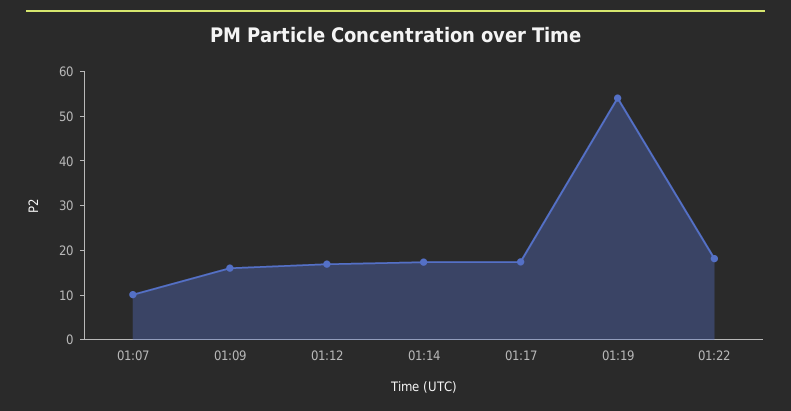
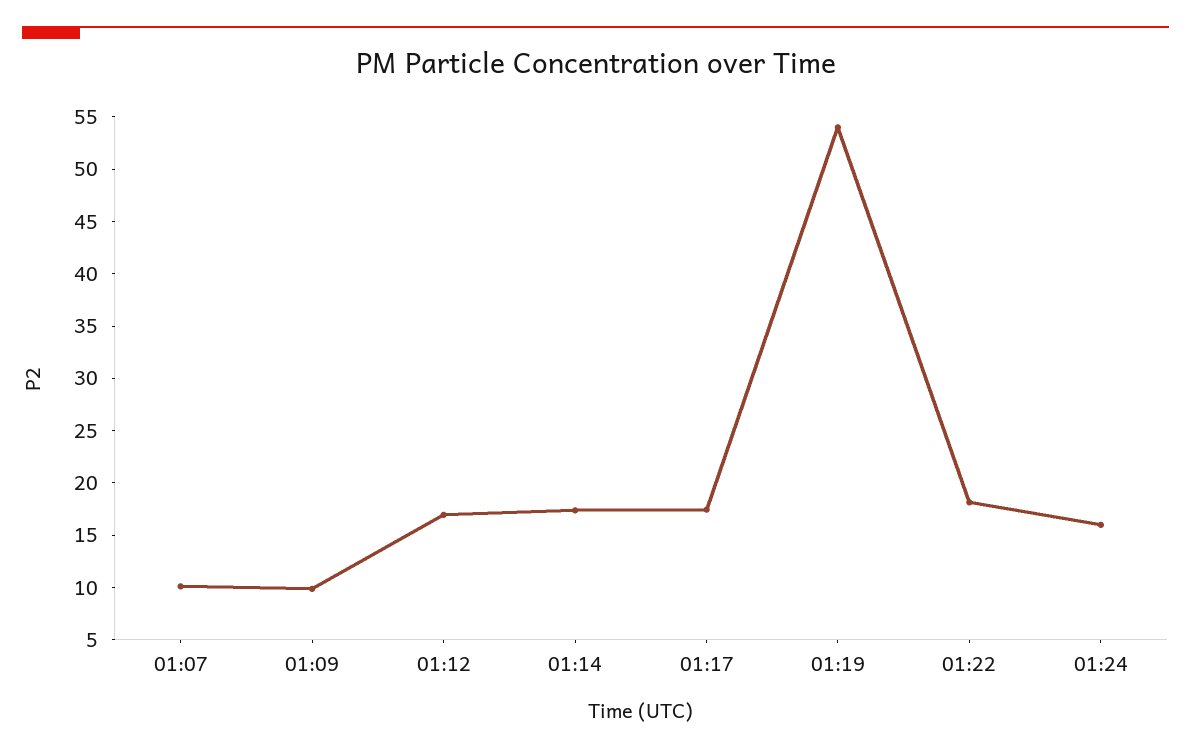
01:09: 16 -> 10
01:24: none -> 16

